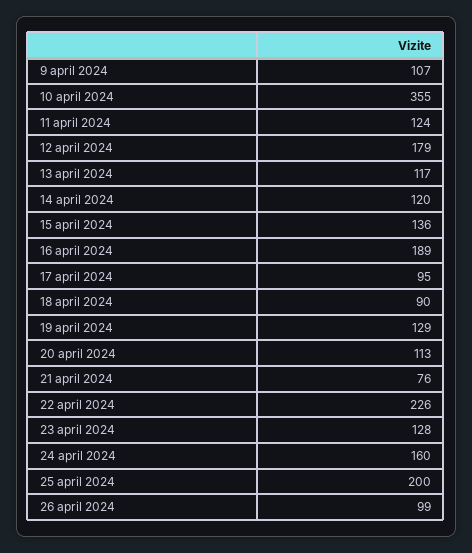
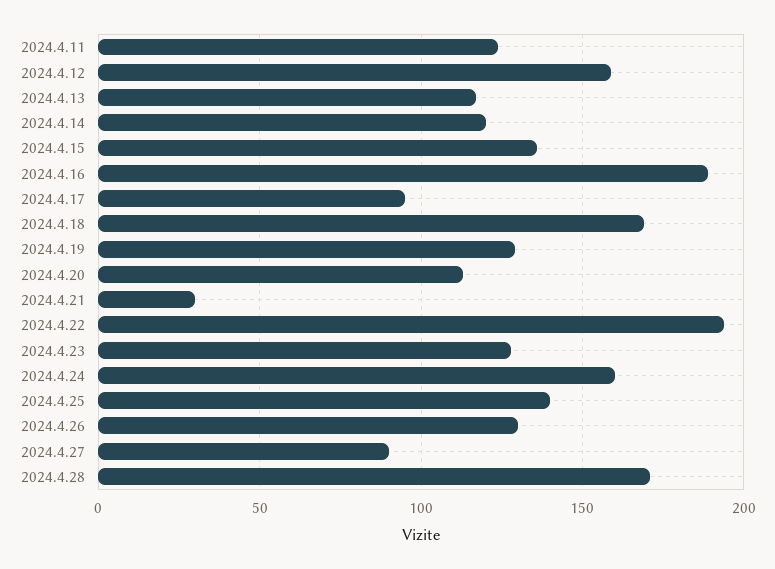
9 april 2024: 107 -> none
10 april 2024: 355 -> none
12 april 2024: 179 -> 160
18 april 2024: 90 -> 170
21 april 2024: 76 -> 30
22 april 2024: 226 -> 195
25 april 2024: 200 -> 140
26 april 2024: 99 -> 130
2024.4.27: none -> 90
2024.4.28: none -> 170

